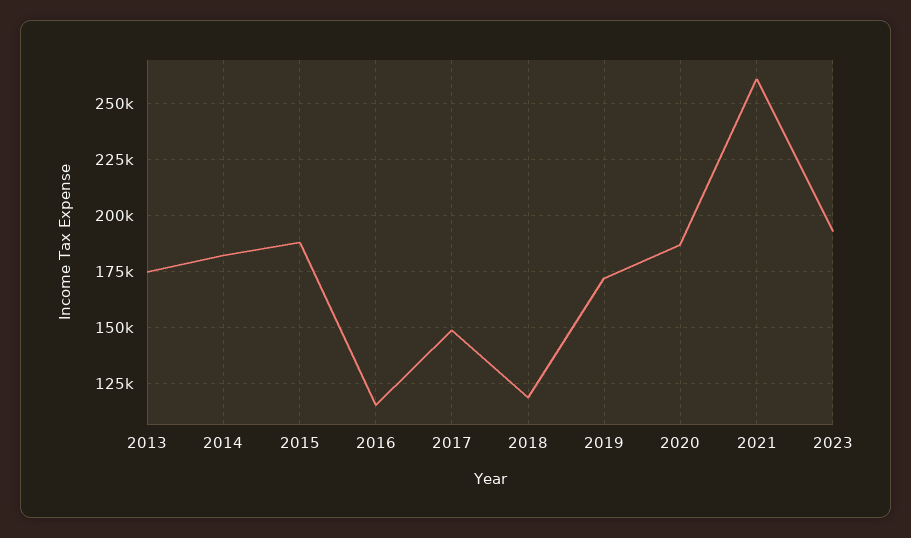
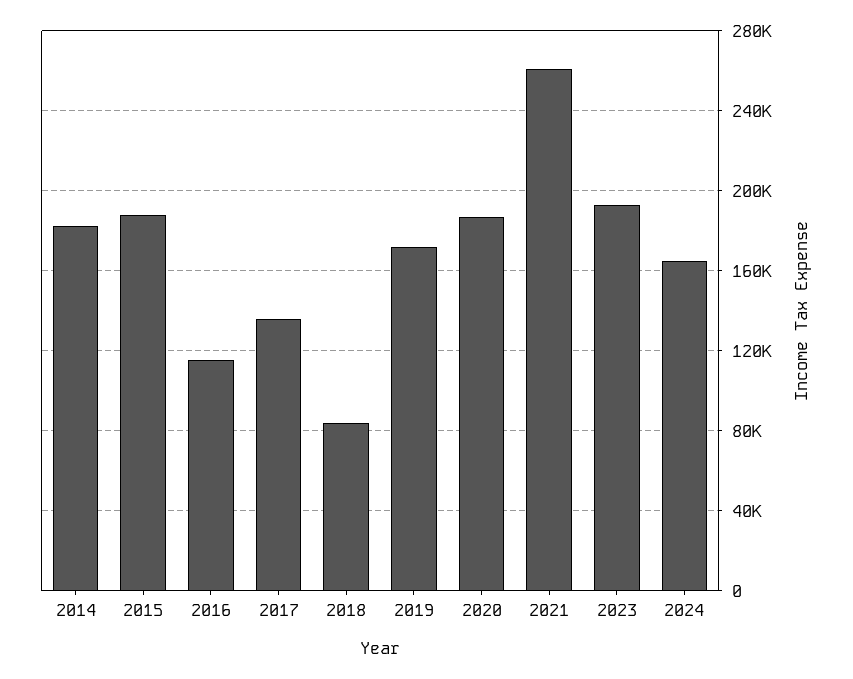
2013: 175000 -> none
2017: 150000 -> 135000
2018: 120000 -> 85000
2024: none -> 165000

